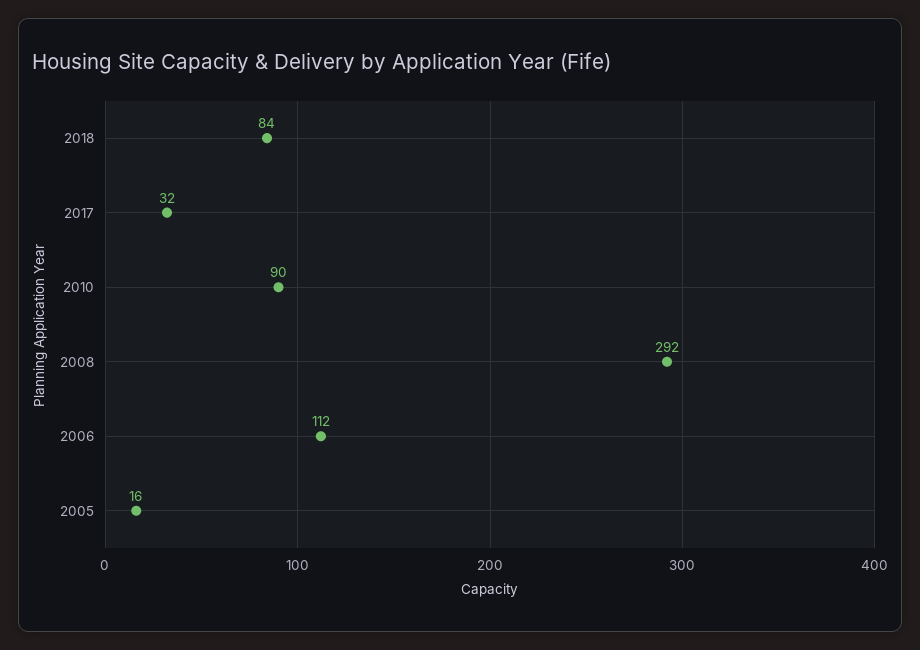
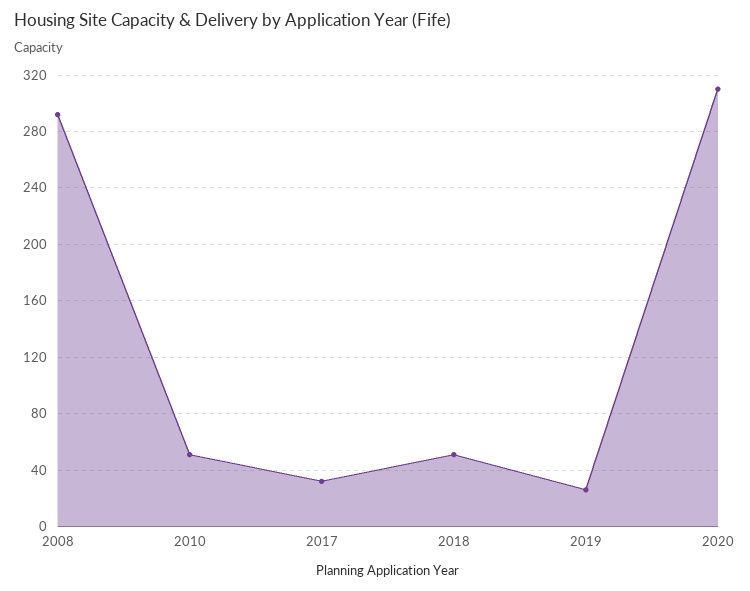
2018: 84 -> 50
2010: 90 -> 50
2006: 112 -> none
2005: 16 -> none
2019: none -> 25
2020: none -> 310

